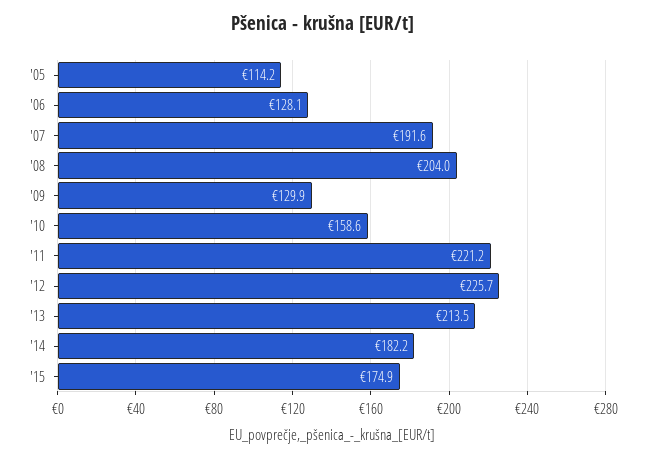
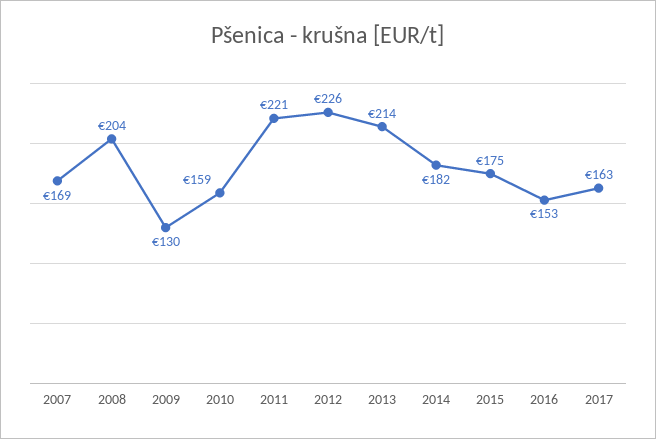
'05: 114.2 -> none
'06: 128.1 -> none
'07: 191.6 -> 169
2016: none -> 153
2017: none -> 163

